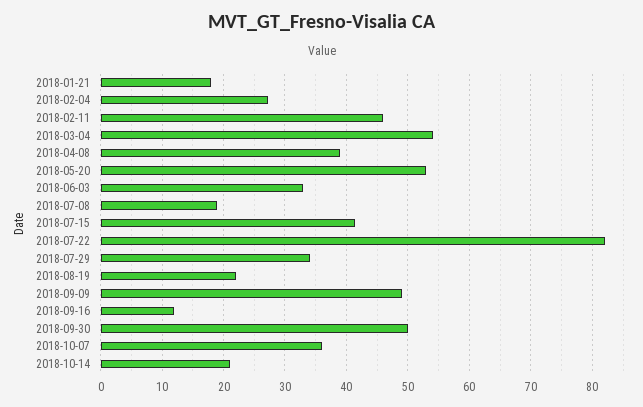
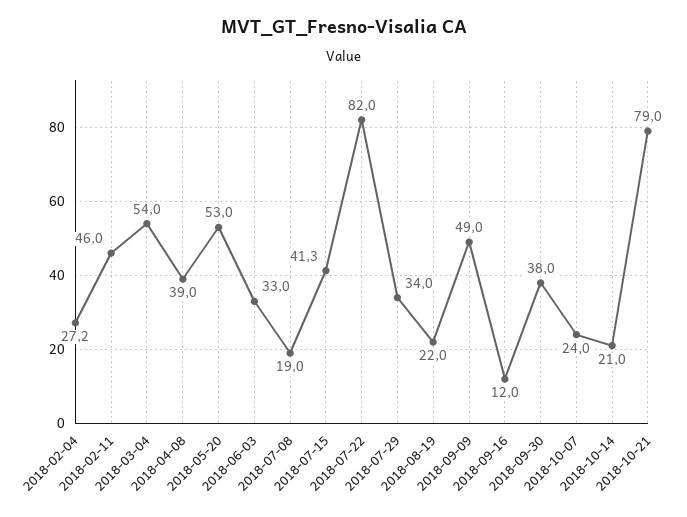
2018-01-21: 18 -> none
2018-09-30: 50 -> 38
2018-10-07: 36 -> 24
2018-10-21: none -> 79

